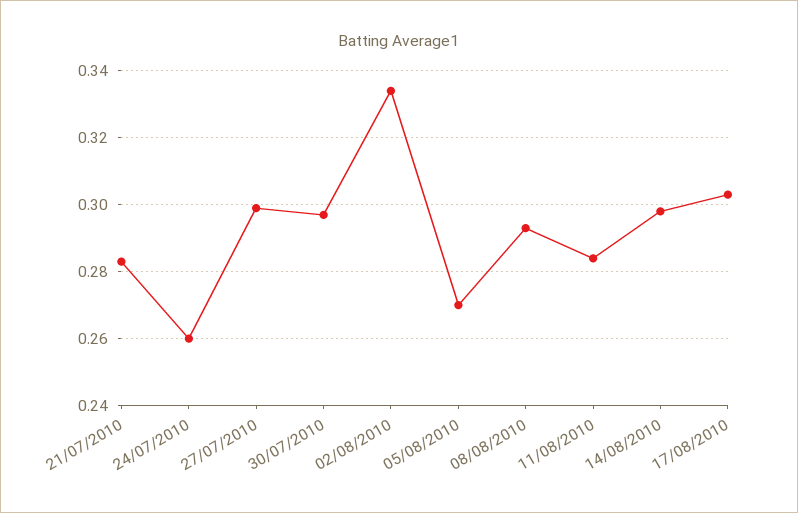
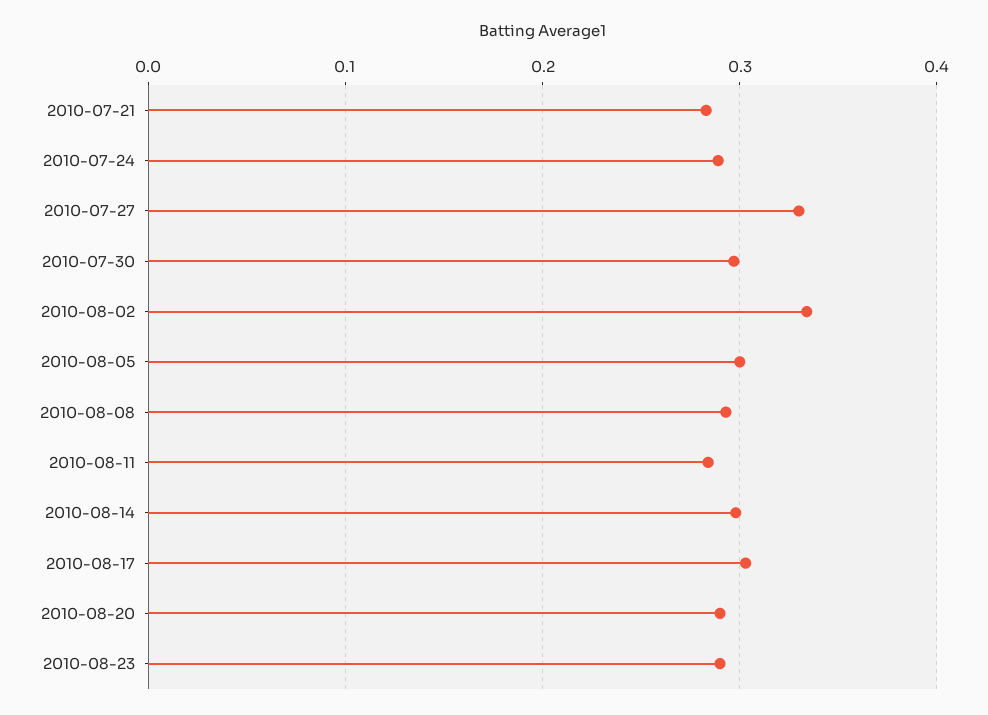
24/07/2010: 0.26 -> 0.29
27/07/2010: 0.3 -> 0.33
05/08/2010: 0.27 -> 0.3
2010-08-20: none -> 0.29
2010-08-23: none -> 0.29

